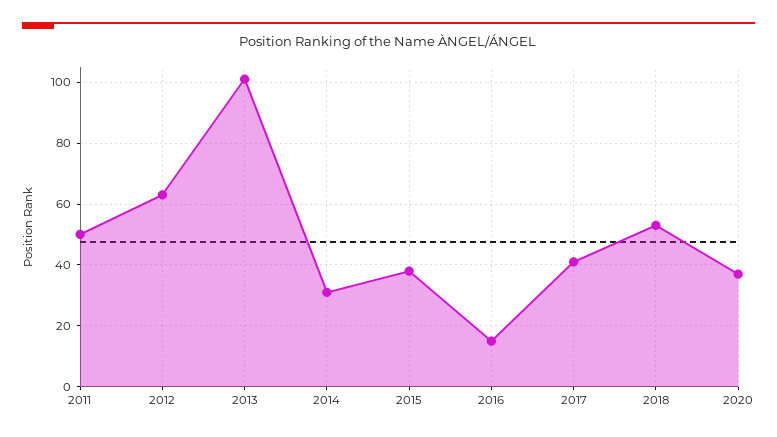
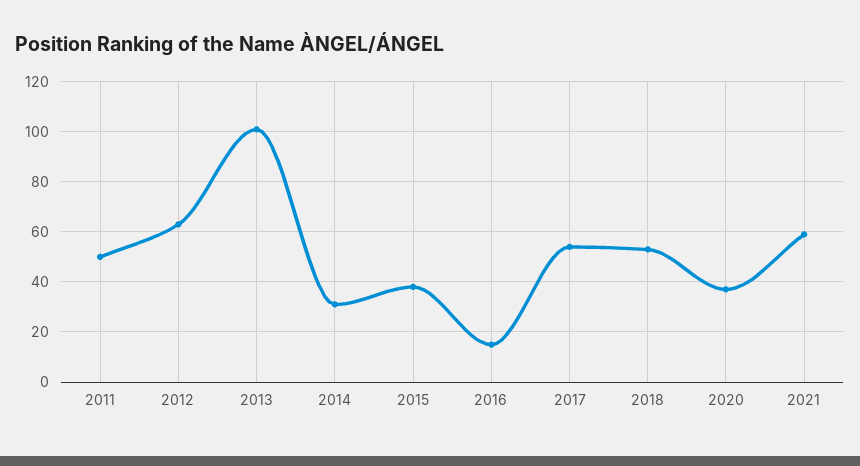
2017: 40 -> 55
2021: none -> 60

